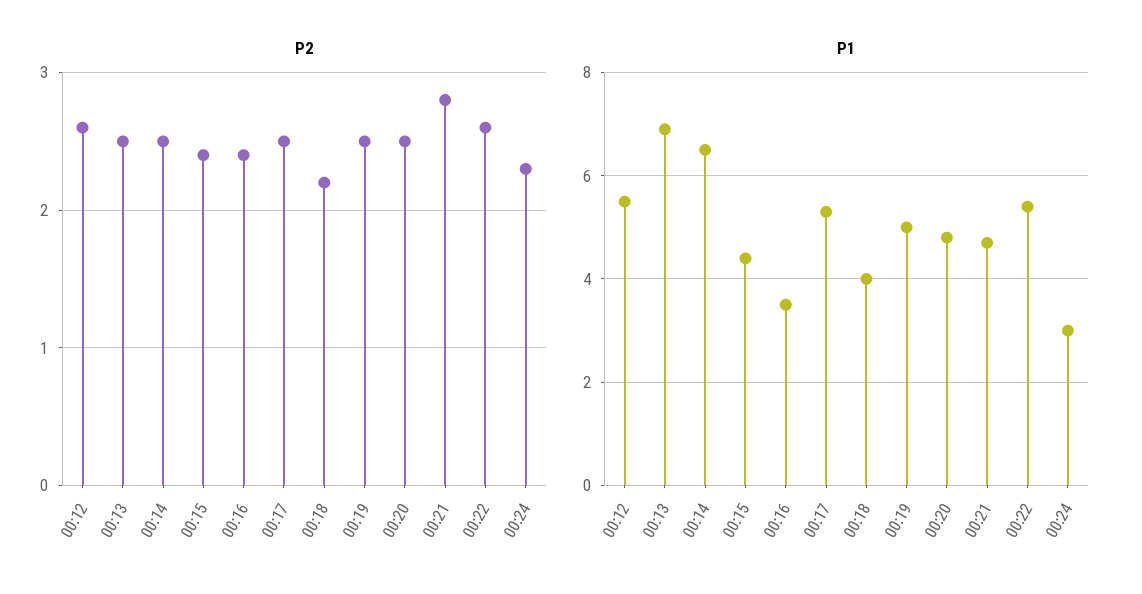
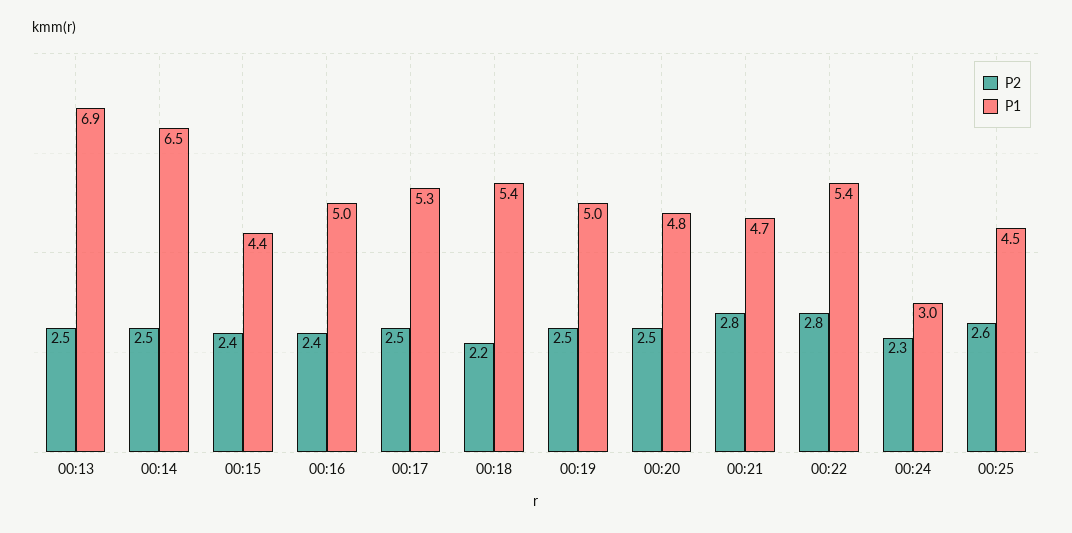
P2, 00:12: 2.6 -> none
P2, 00:22: 2.6 -> 2.8
P1, 00:12: 5.5 -> none
P1, 00:16: 3.5 -> 5
P1, 00:18: 4 -> 5.4
P2, 00:25: none -> 2.6
P1, 00:25: none -> 4.5

